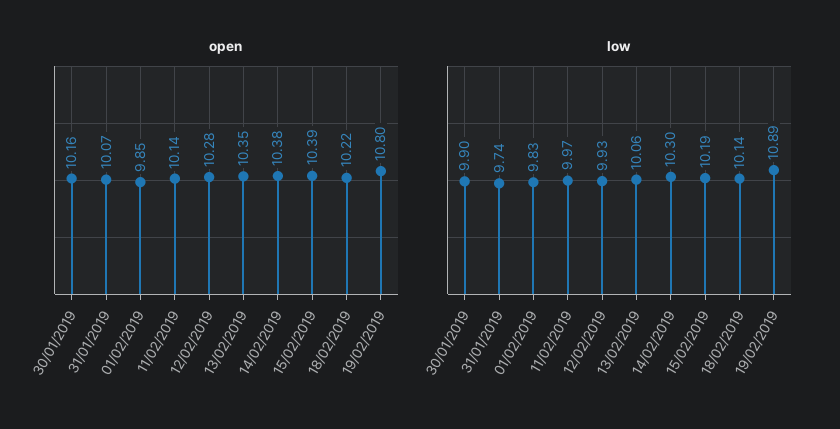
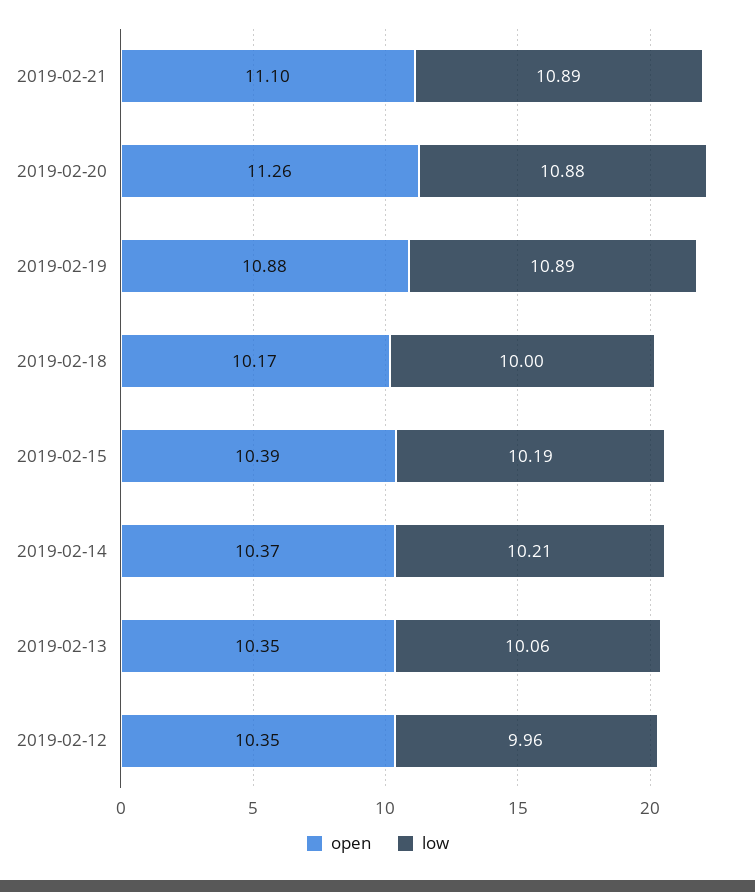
open, 30/01/2019: 10.16 -> none
open, 31/01/2019: 10.07 -> none
open, 01/02/2019: 9.85 -> none
open, 11/02/2019: 10.14 -> none
open, 12/02/2019: 10.28 -> 10.35
open, 14/02/2019: 10.38 -> 10.37
open, 18/02/2019: 10.22 -> 10.17
open, 19/02/2019: 10.8 -> 10.88
low, 30/01/2019: 9.9 -> none
low, 31/01/2019: 9.74 -> none
low, 01/02/2019: 9.83 -> none
low, 11/02/2019: 9.97 -> none
low, 12/02/2019: 9.93 -> 9.96
low, 14/02/2019: 10.3 -> 10.21
low, 18/02/2019: 10.14 -> 10
open, 2019-02-21: none -> 11.1
low, 2019-02-21: none -> 10.89
open, 2019-02-20: none -> 11.26
low, 2019-02-20: none -> 10.88

